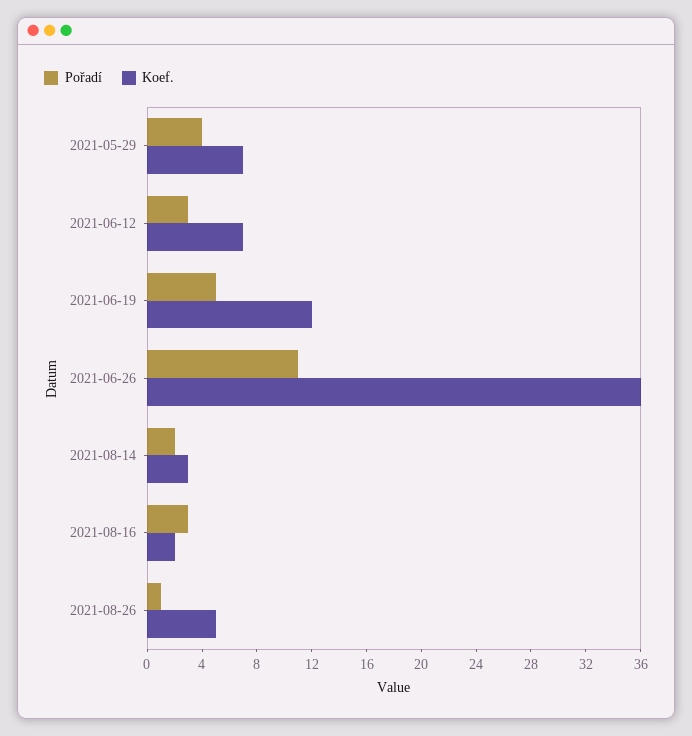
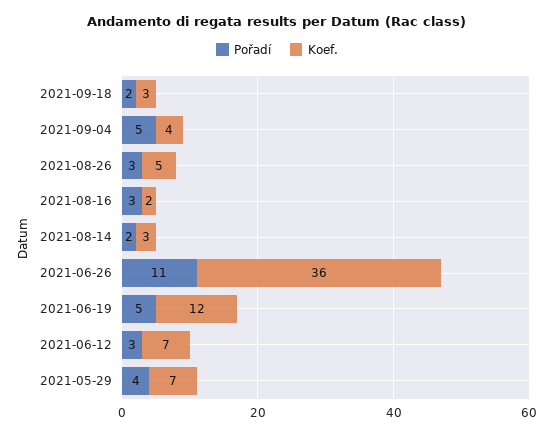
Pořadí, 2021-08-26: 1 -> 3
Pořadí, 2021-09-18: none -> 2
Koef., 2021-09-18: none -> 3
Pořadí, 2021-09-04: none -> 5
Koef., 2021-09-04: none -> 4

